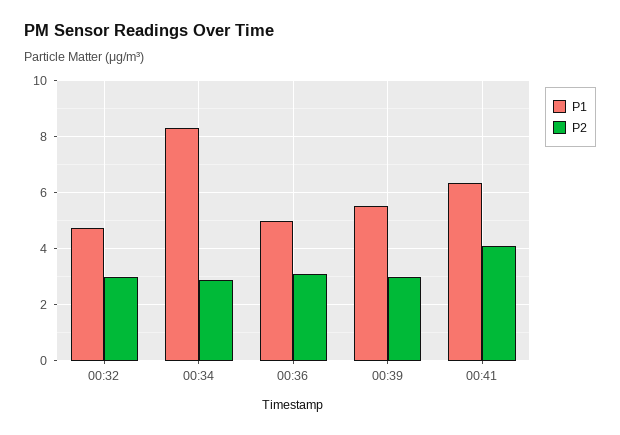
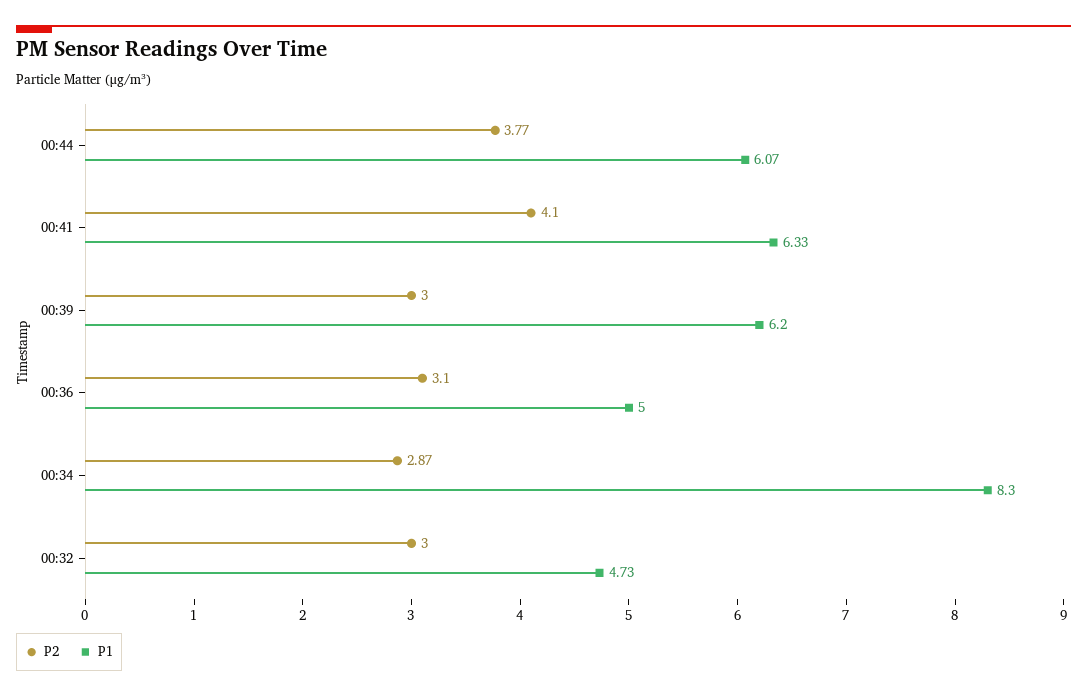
P1, 00:39: 5.5 -> 6.2
P2, 00:44: none -> 3.77
P1, 00:44: none -> 6.07

